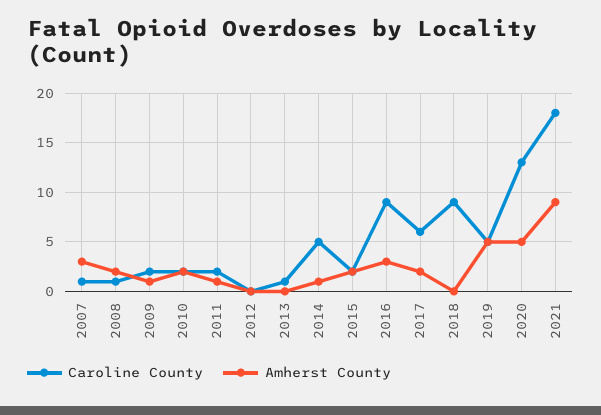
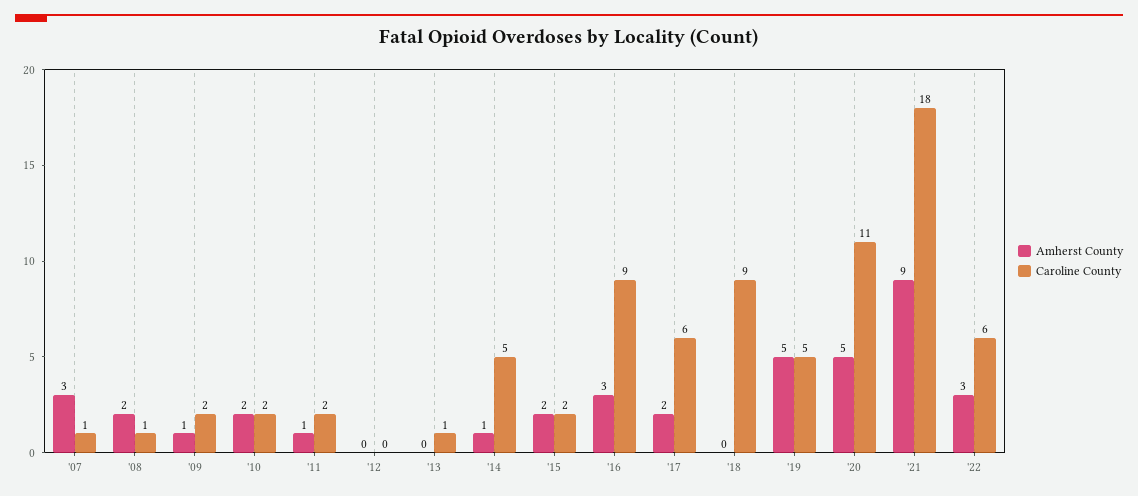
Caroline County, 2020: 13 -> 11
Amherst County, '22: none -> 3
Caroline County, '22: none -> 6

